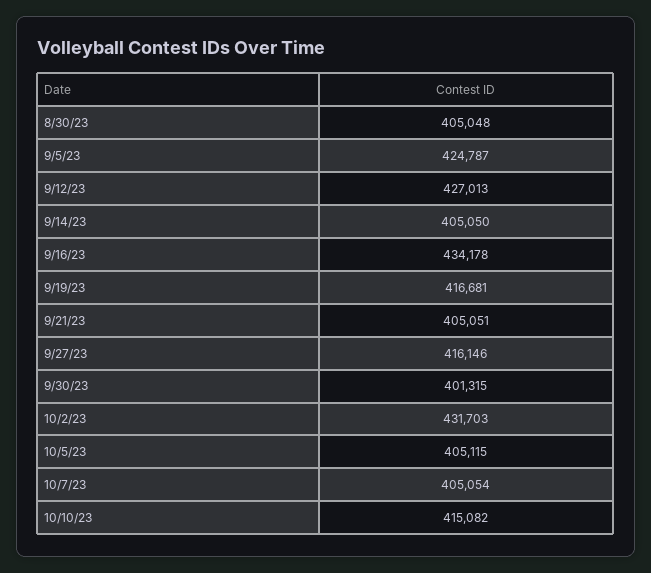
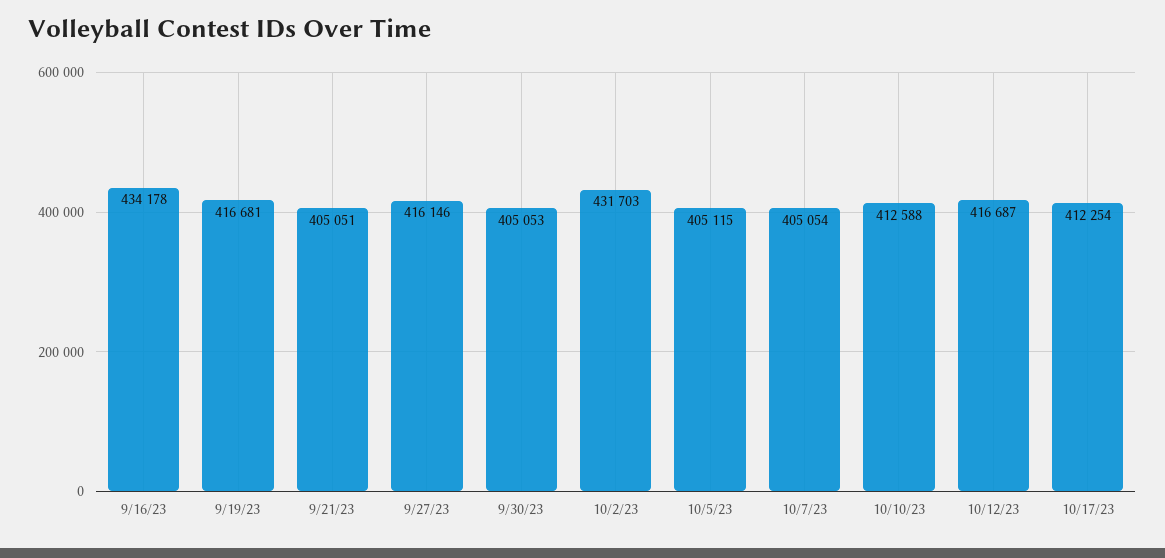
8/30/23: 405048 -> none
9/5/23: 424787 -> none
9/12/23: 427013 -> none
9/14/23: 405050 -> none
9/30/23: 401315 -> 405053
10/10/23: 415082 -> 412588
10/12/23: none -> 416687
10/17/23: none -> 412254

